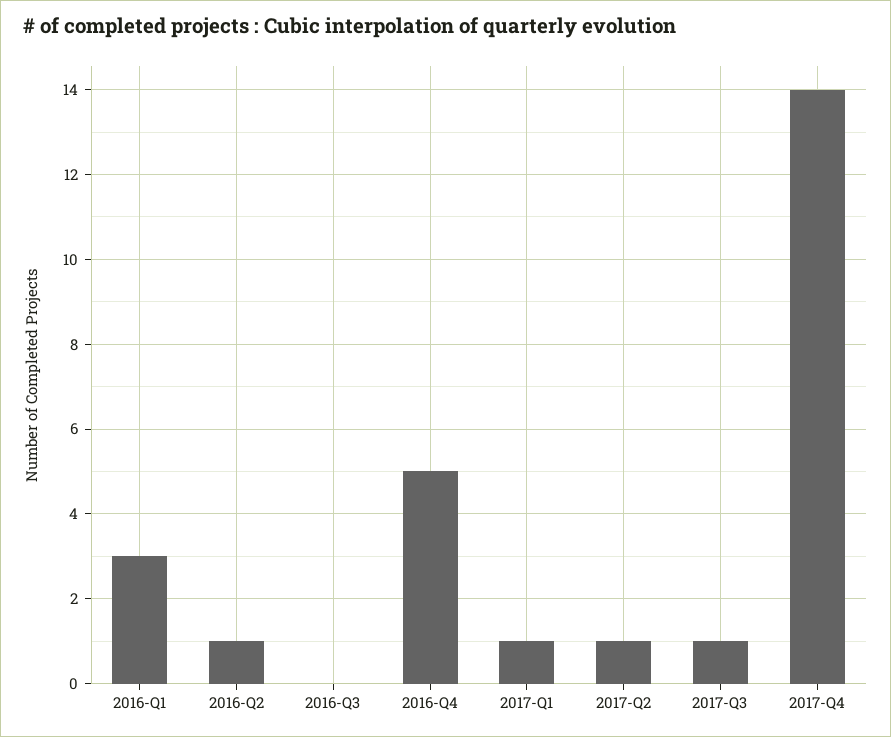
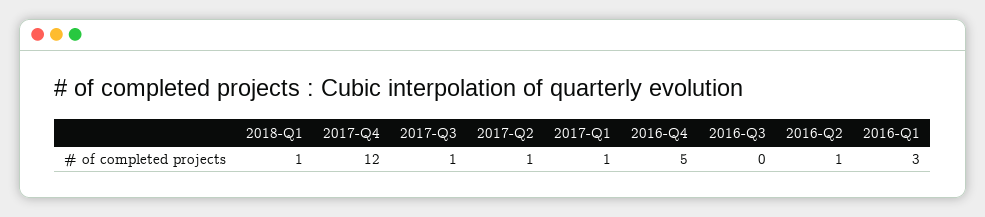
2017-Q4: 14 -> 12
2018-Q1: none -> 1

